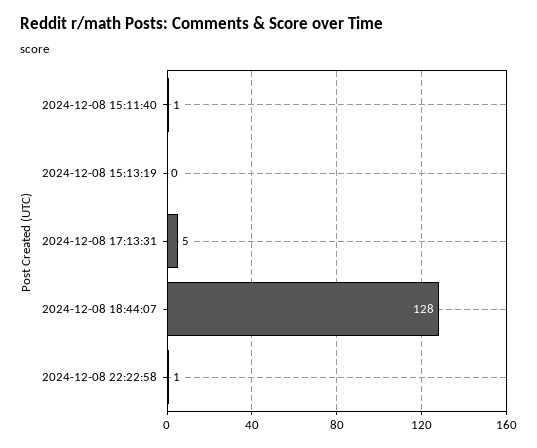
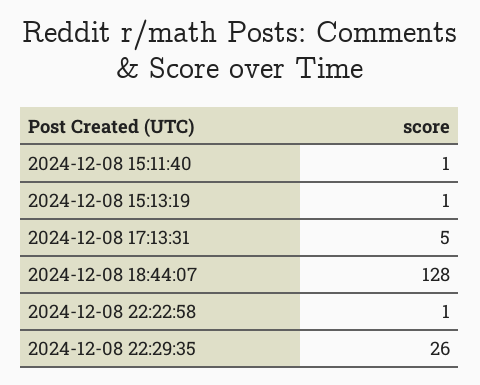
2024-12-08 15:13:19: 0 -> 1
2024-12-08 22:29:35: none -> 26

